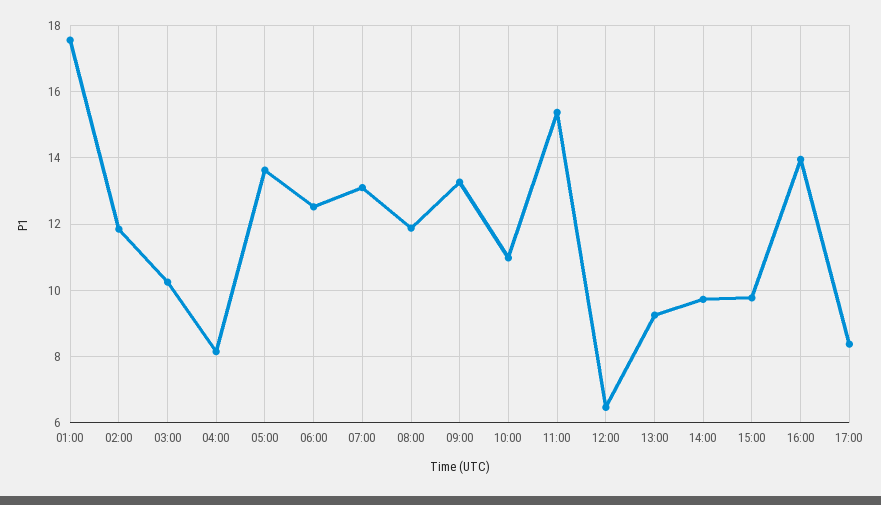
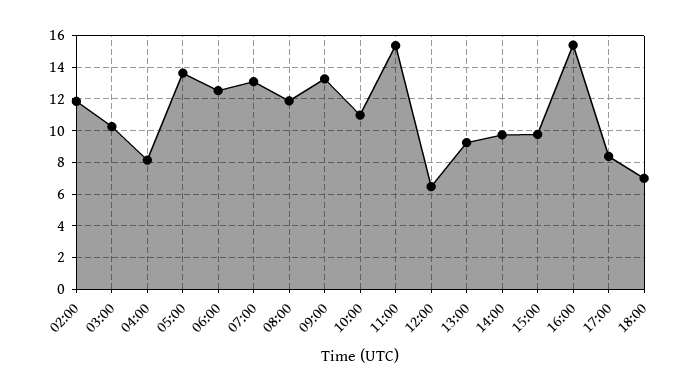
01:00: 17.6 -> none
16:00: 14 -> 15.5
18:00: none -> 7

